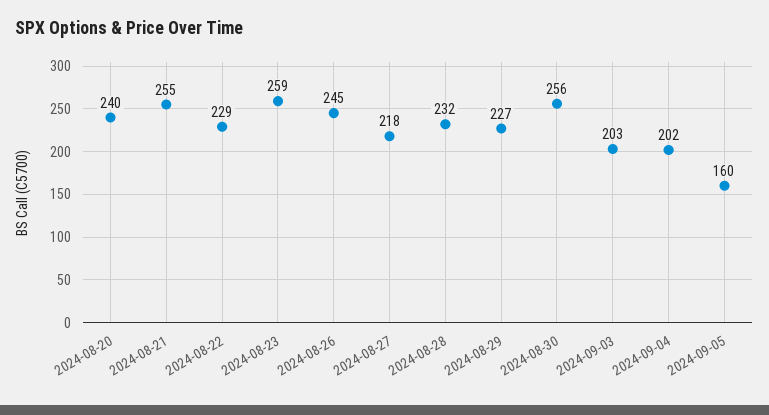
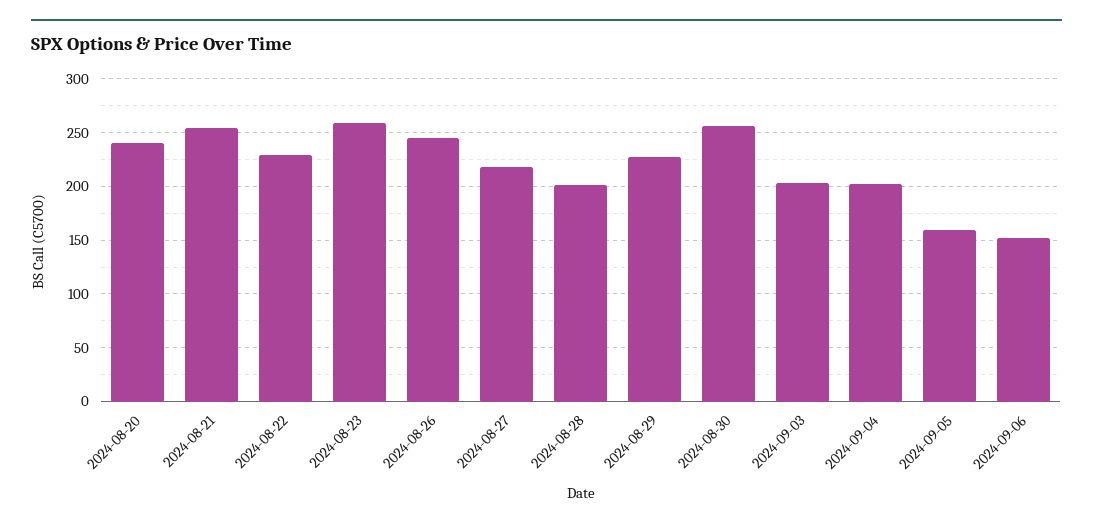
2024-08-28: 232 -> 200
2024-09-06: none -> 150

